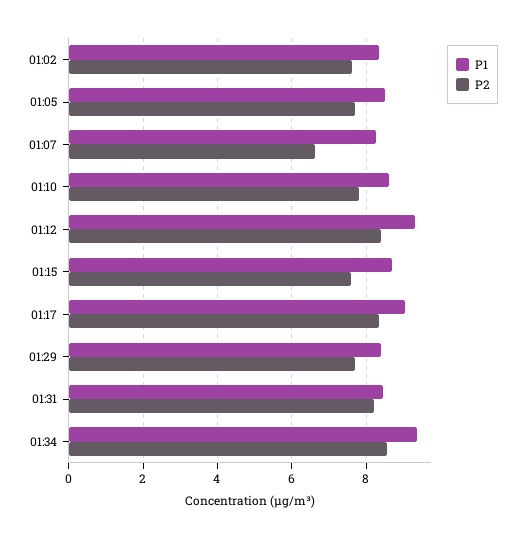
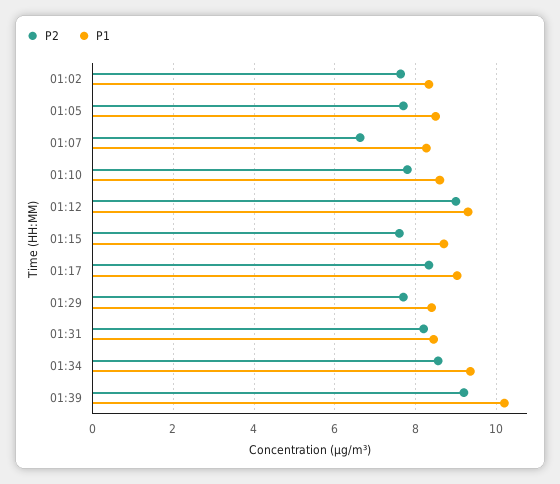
P2, 01:12: 8.4 -> 9
P2, 01:39: none -> 9.2
P1, 01:39: none -> 10.2

